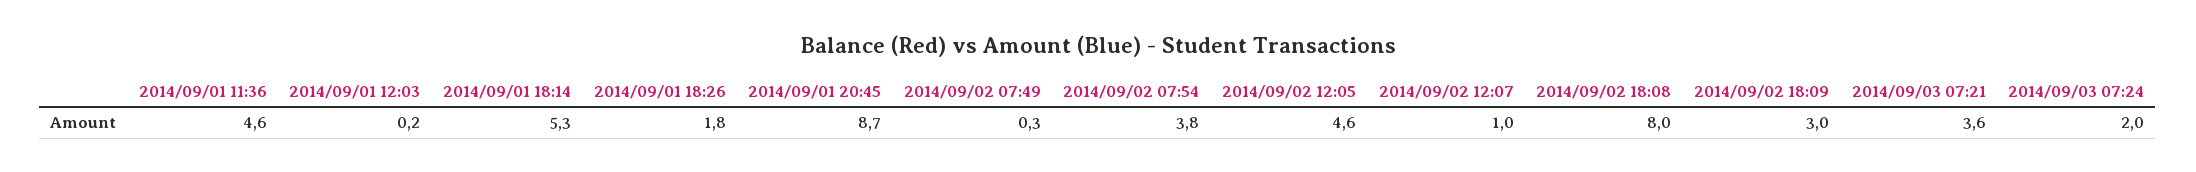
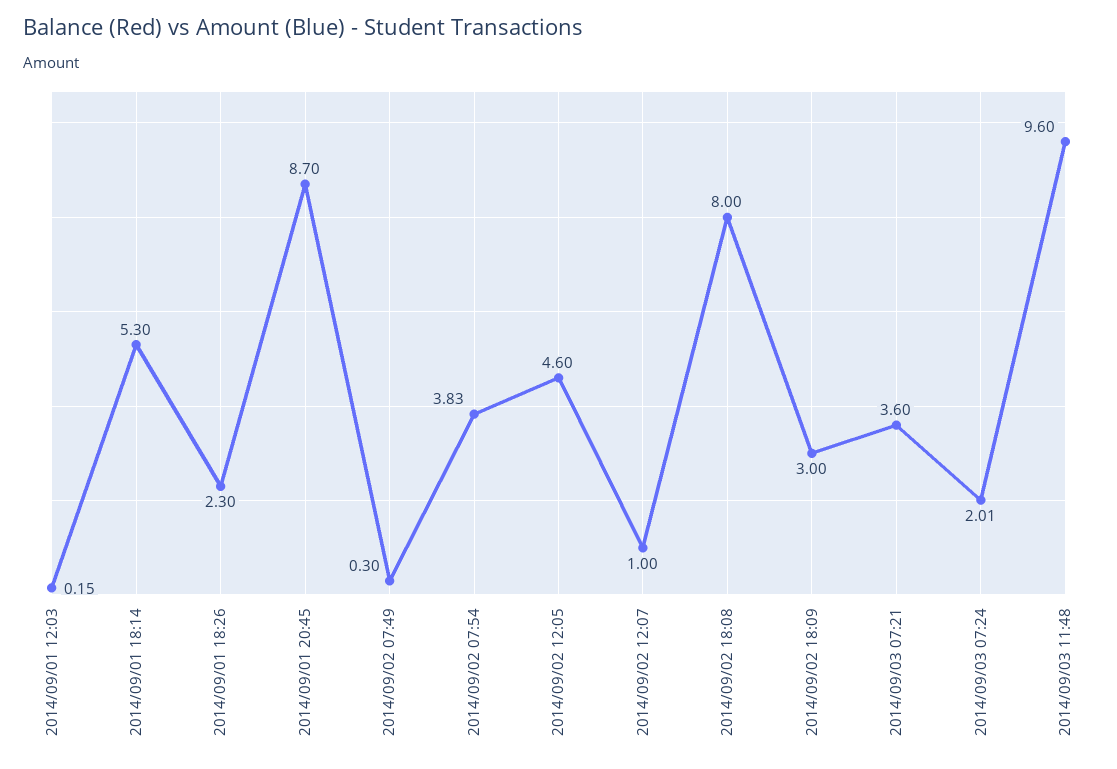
2014/09/01 11:36: 4.6 -> none
2014/09/01 18:26: 1.8 -> 2.3
2014/09/03 11:48: none -> 9.6

